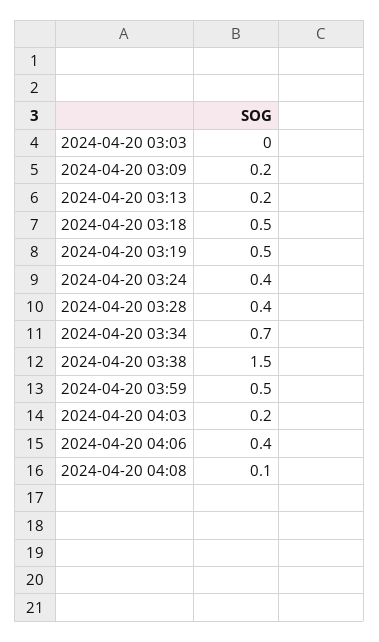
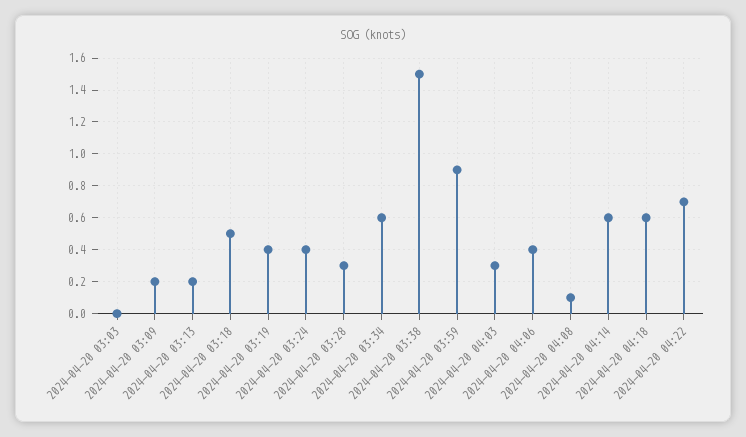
2024-04-20 03:19: 0.5 -> 0.4
2024-04-20 03:28: 0.4 -> 0.3
2024-04-20 03:34: 0.7 -> 0.6
2024-04-20 03:59: 0.5 -> 0.9
2024-04-20 04:03: 0.2 -> 0.3
2024-04-20 04:14: none -> 0.6
2024-04-20 04:18: none -> 0.6
2024-04-20 04:22: none -> 0.7

